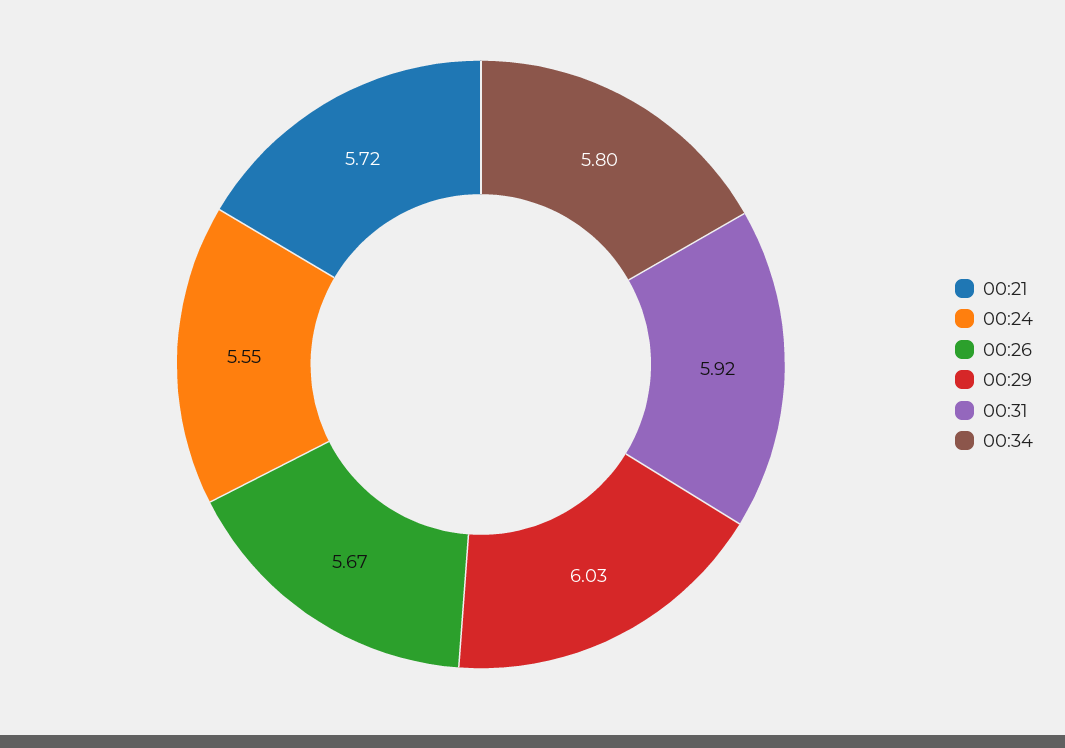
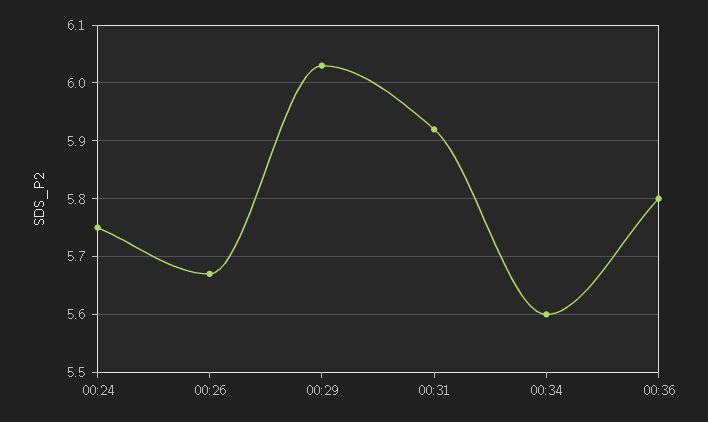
00:21: 5.72 -> none
00:24: 5.55 -> 5.75
00:34: 5.8 -> 5.6
00:36: none -> 5.8

